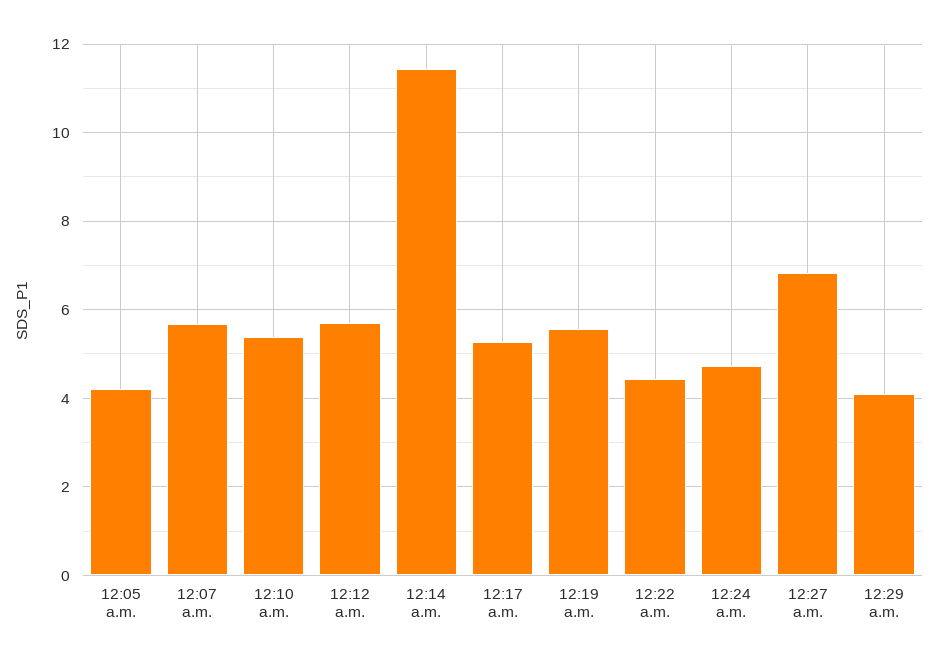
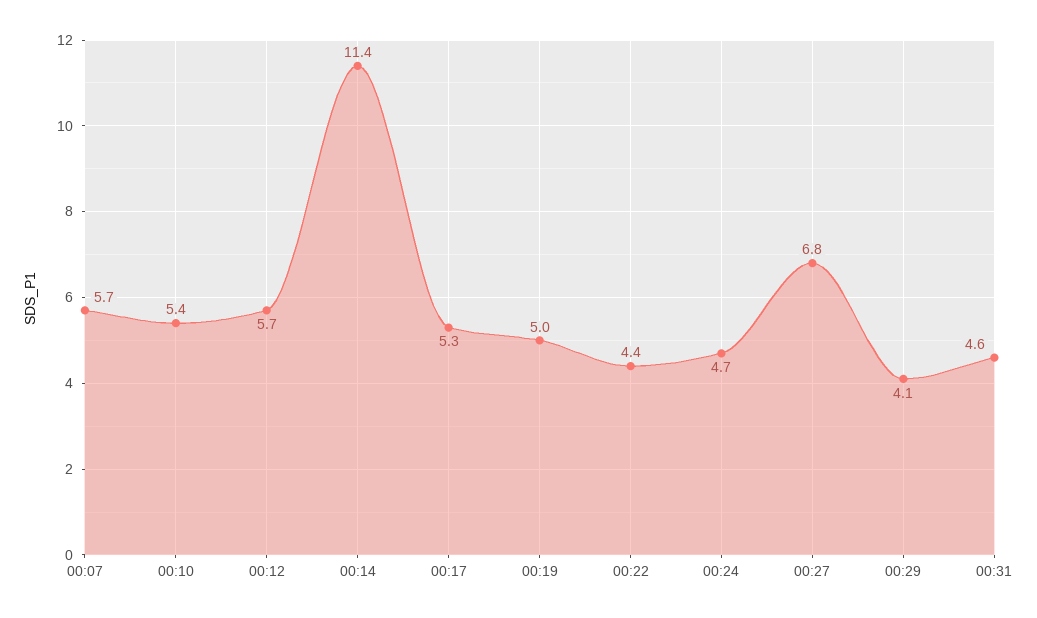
12:05 a.m.: 4.2 -> none
12:19 a.m.: 5.6 -> 5
00:31: none -> 4.6

